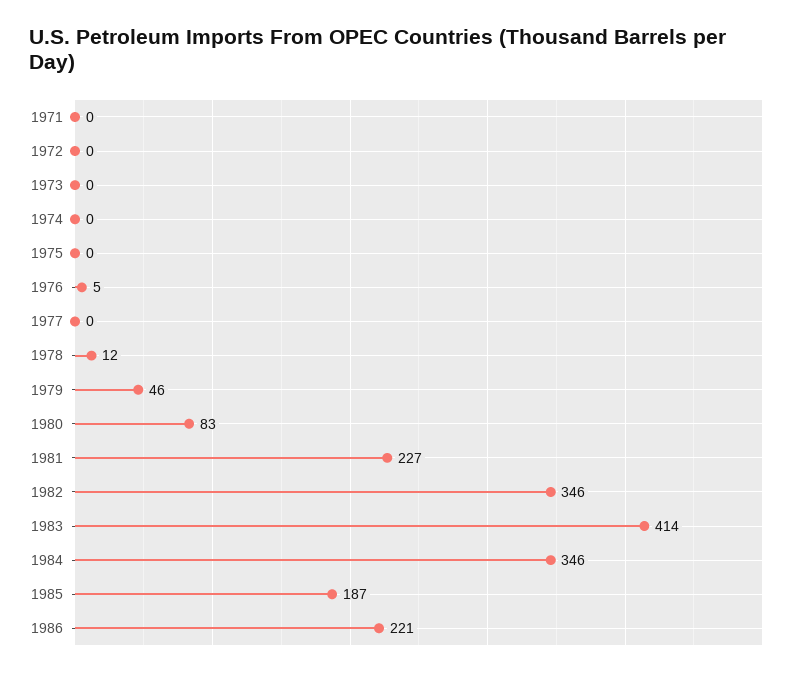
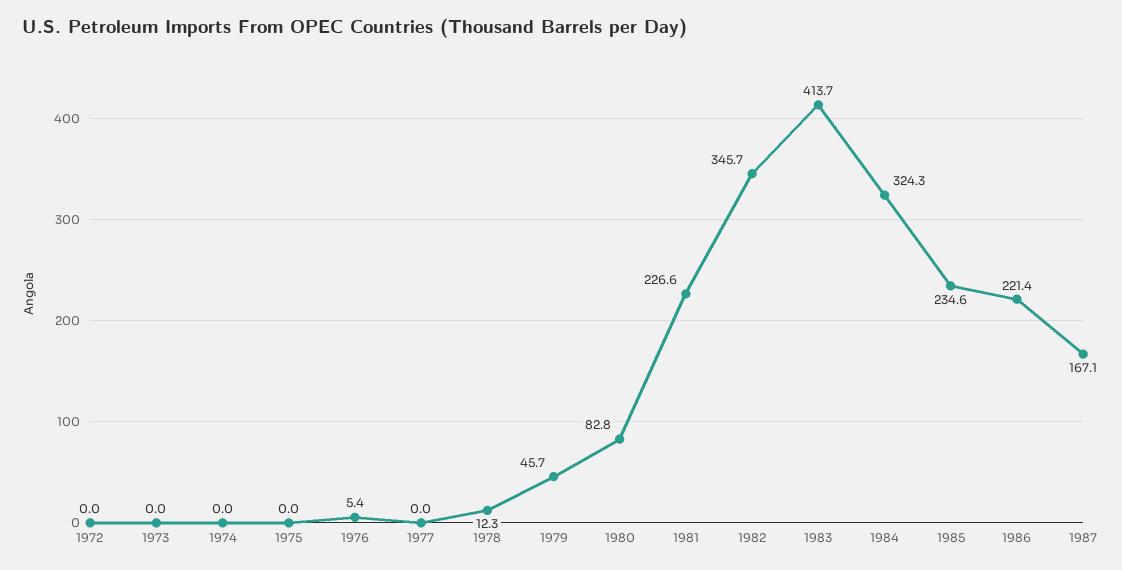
1971: 0 -> none
1984: 346 -> 324.3
1985: 187 -> 234.6
1987: none -> 167.1

